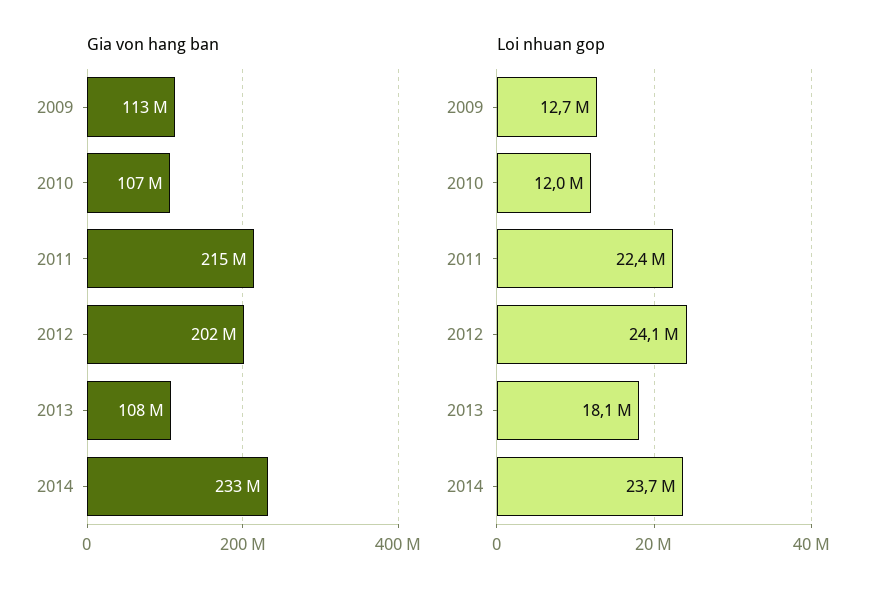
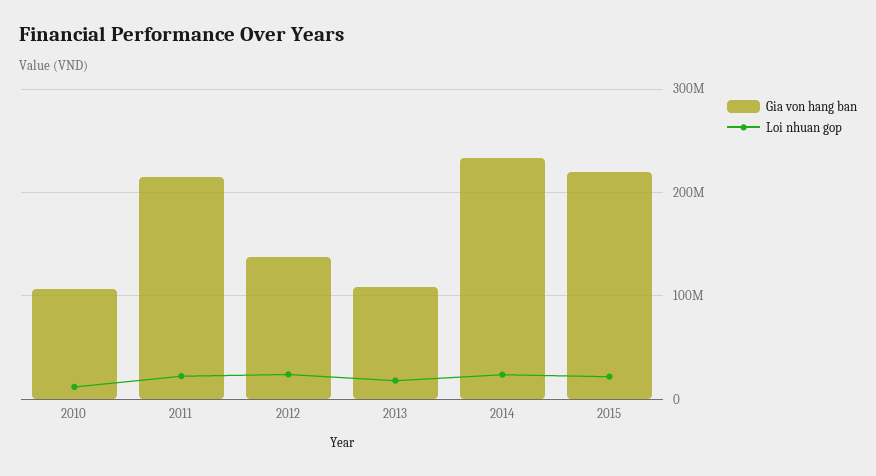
Gia von hang ban, 2009: 113000000 -> none
Gia von hang ban, 2012: 202000000 -> 140000000
Loi nhuan gop, 2009: 12700000 -> none
Gia von hang ban, 2015: none -> 220000000
Loi nhuan gop, 2015: none -> 20000000

